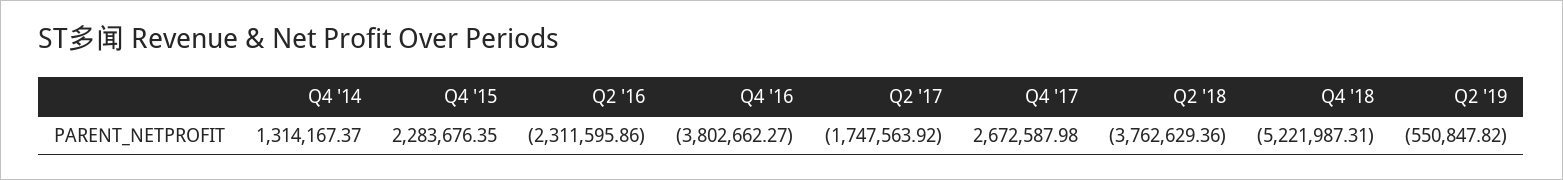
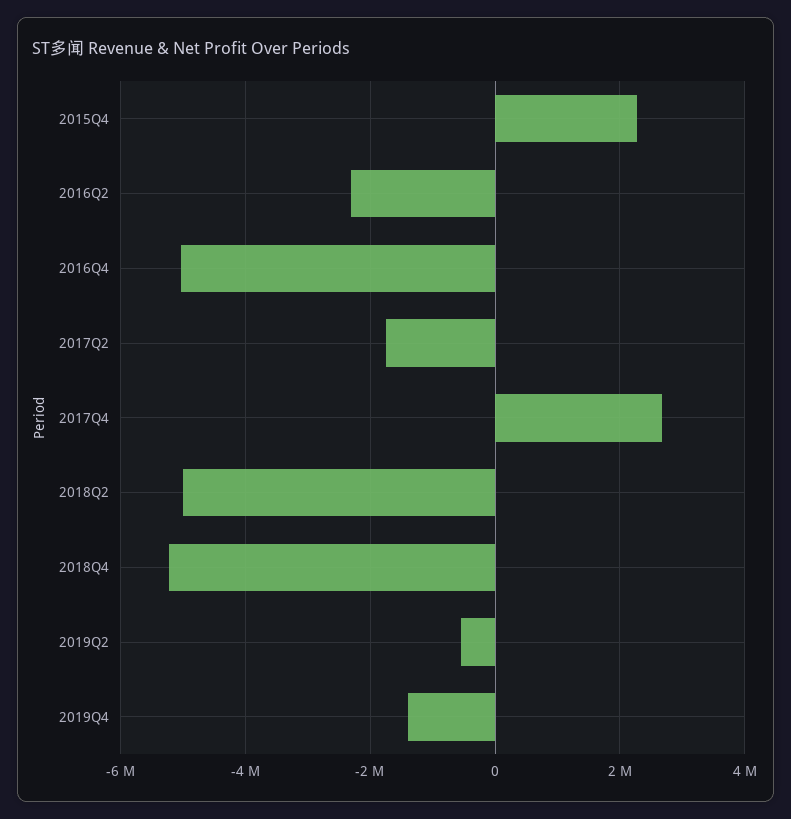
Q4 '14: 1314167.37 -> none
Q4 '16: -3802662.27 -> -5000000
Q2 '18: -3762629.36 -> -5000000
2019Q4: none -> -1400000

